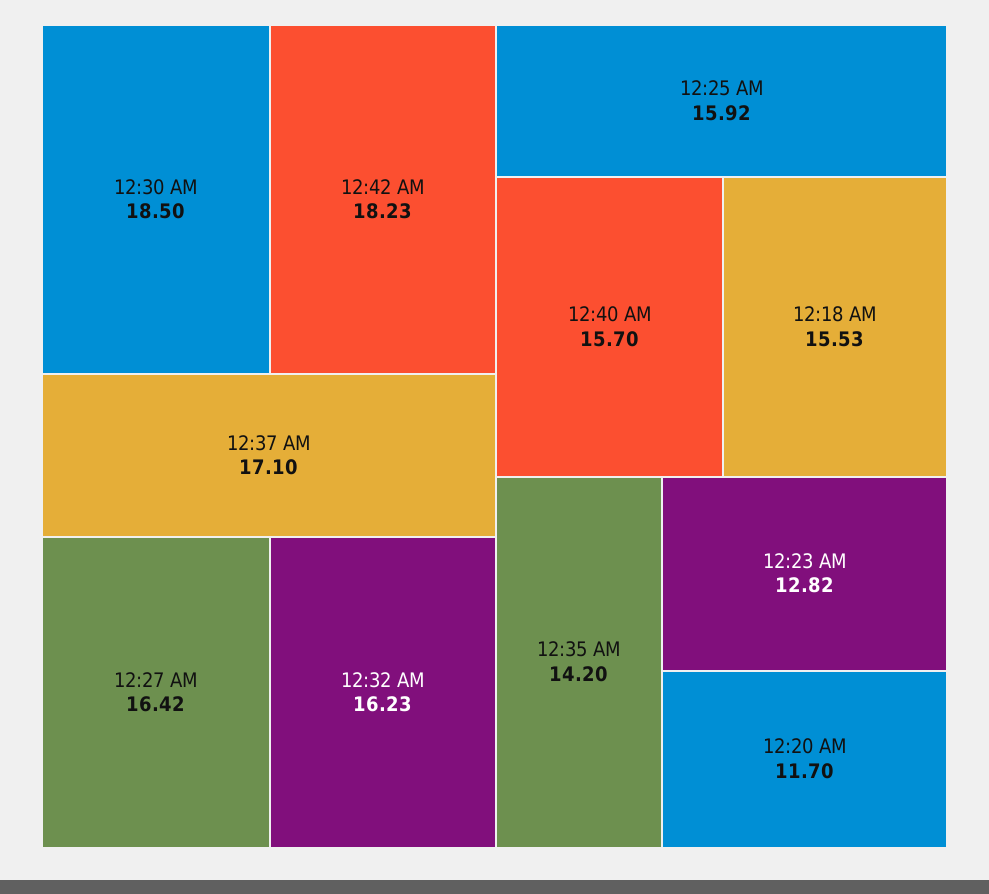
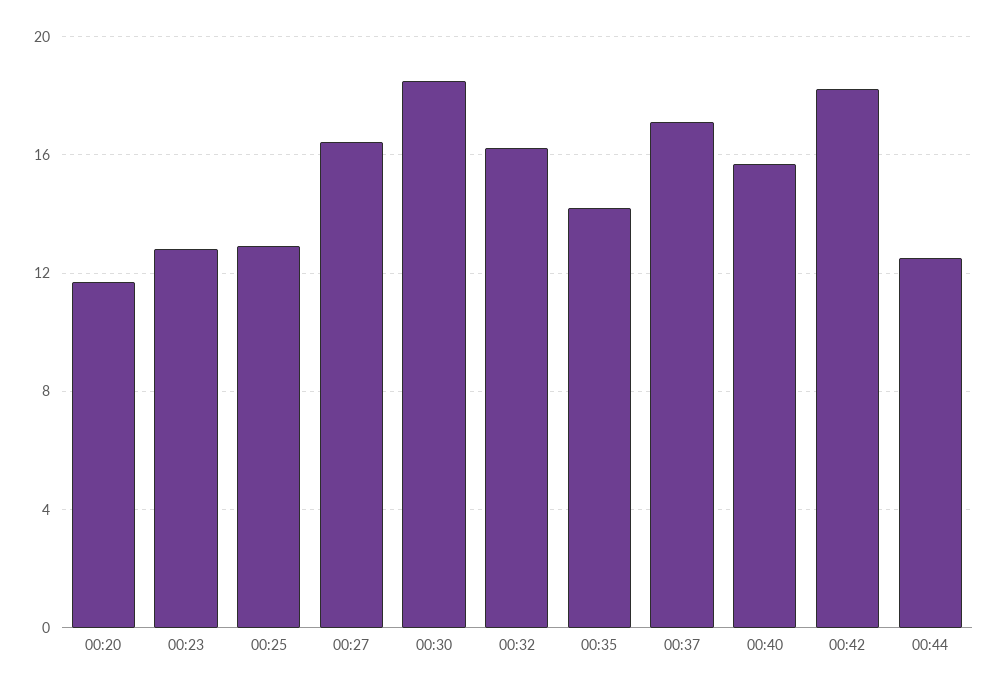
12:25 AM: 15.92 -> 13
12:18 AM: 15.53 -> none
00:44: none -> 12.5

